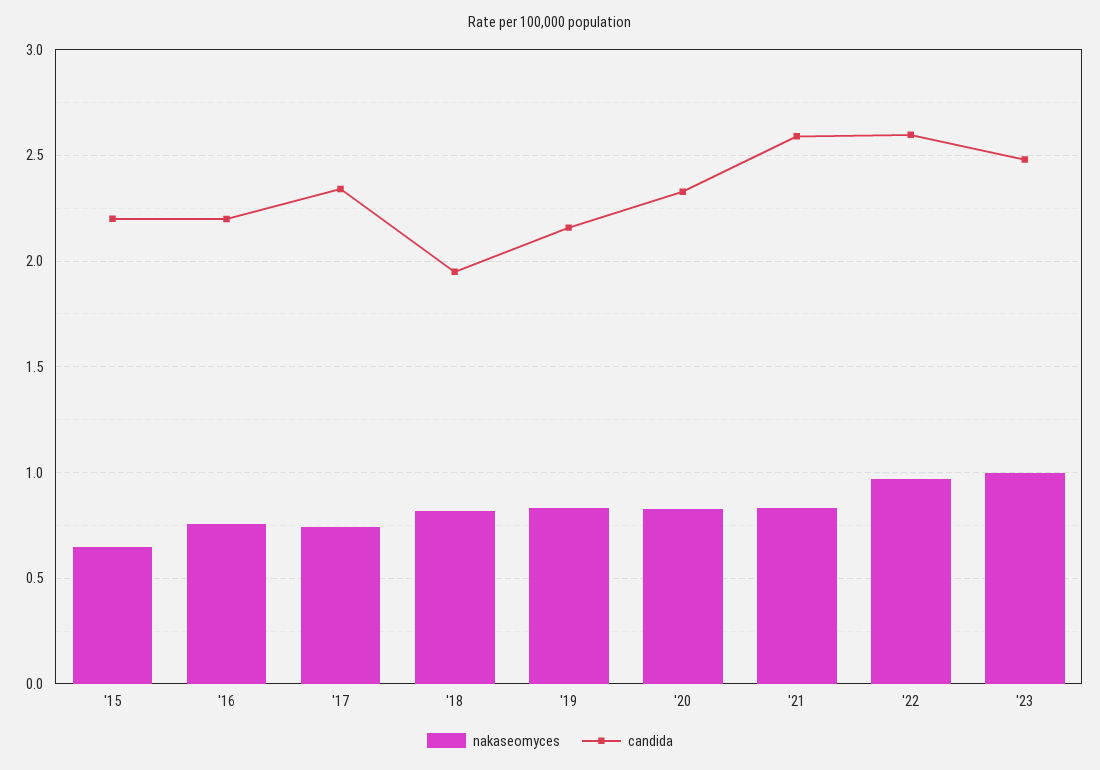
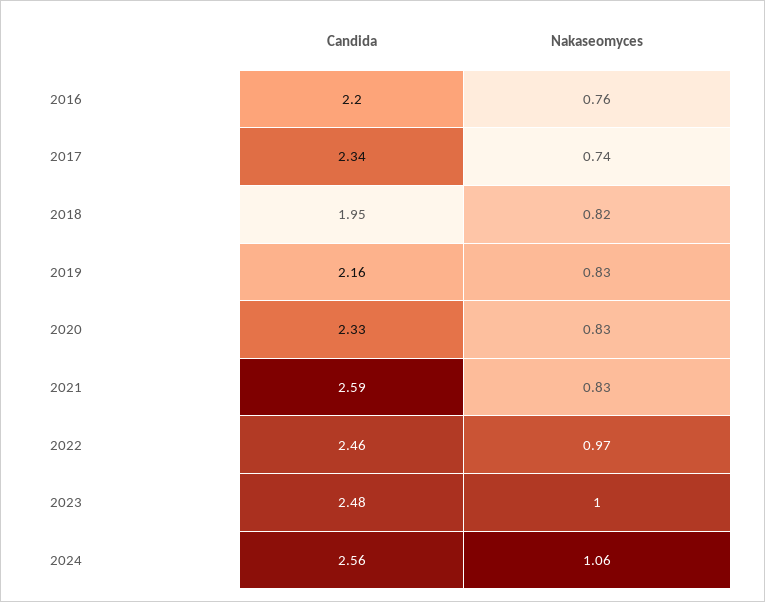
nakaseomyces, '15: 0.65 -> none
candida, '15: 2.2 -> none
candida, '22: 2.6 -> 2.46
candida, 2024: none -> 2.56
nakaseomyces, 2024: none -> 1.06

